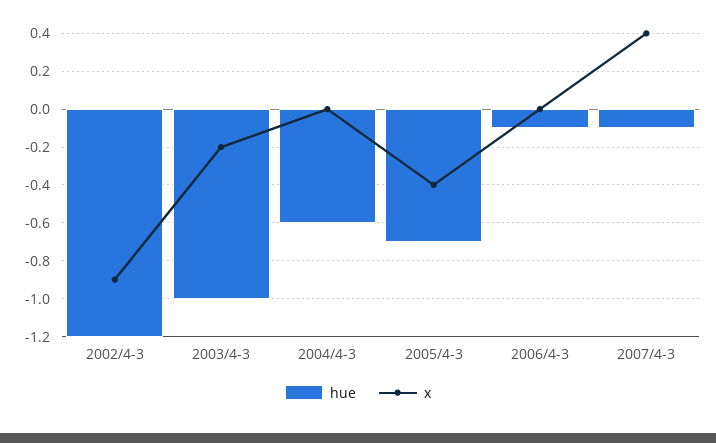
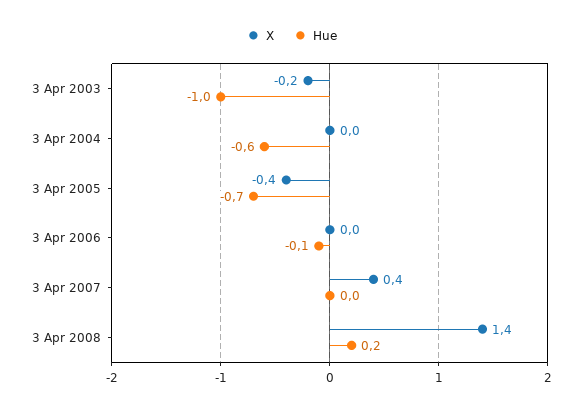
hue, 2002/4-3: -1.2 -> none
x, 2002/4-3: -0.9 -> none
hue, 2007/4-3: -0.1 -> 0
x, 3 Apr 2008: none -> 1.4
hue, 3 Apr 2008: none -> 0.2

